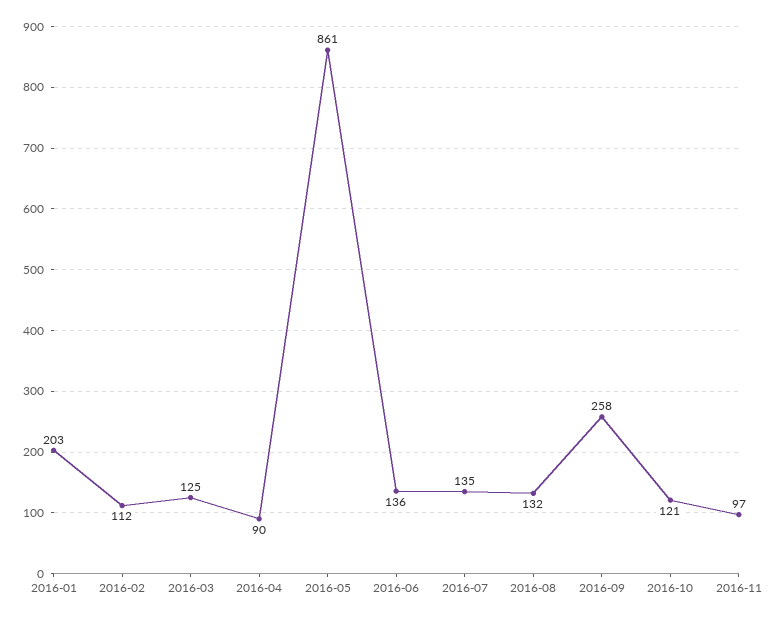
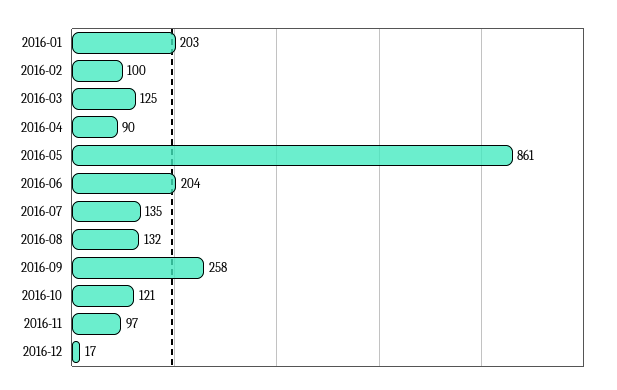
2016-02: 112 -> 100
2016-06: 136 -> 204
2016-12: none -> 17

